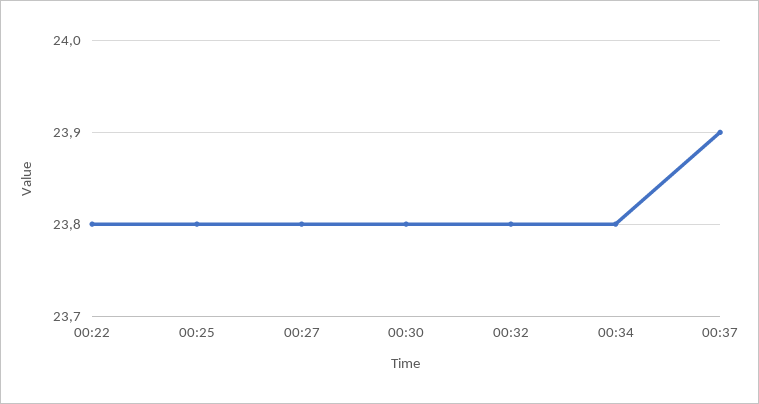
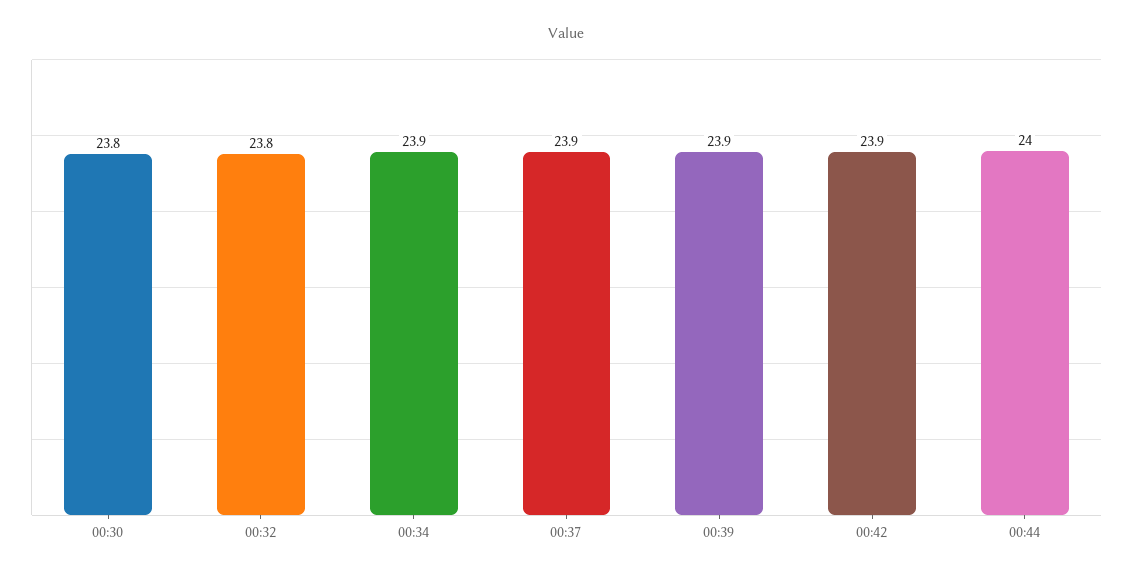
00:22: 23.8 -> none
00:25: 23.8 -> none
00:27: 23.8 -> none
00:34: 23.8 -> 23.9
00:39: none -> 23.9
00:42: none -> 23.9
00:44: none -> 24

